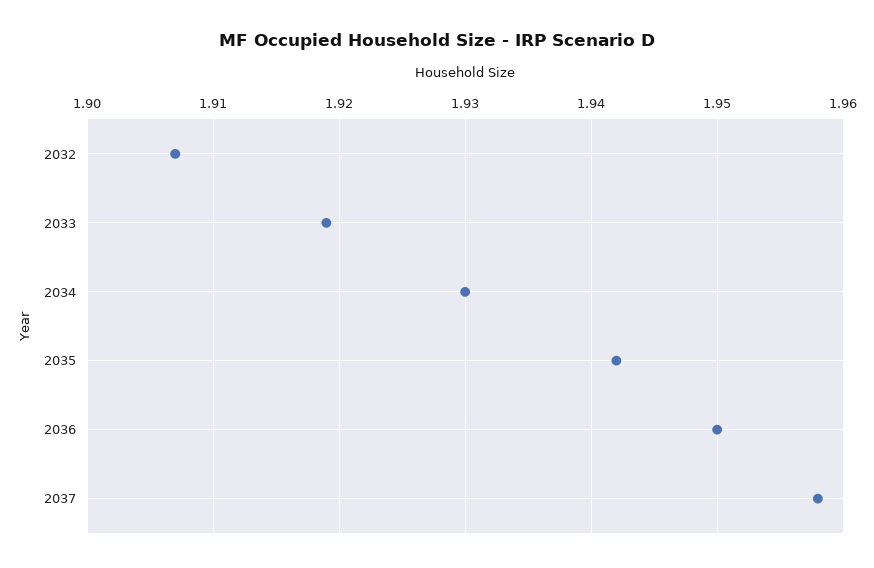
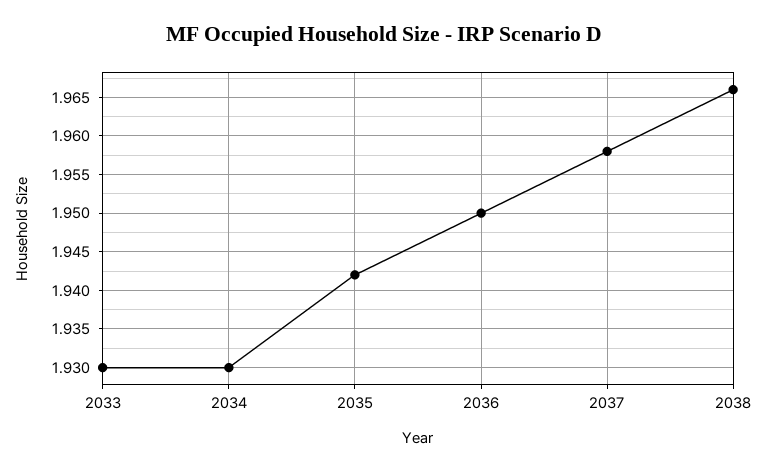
2032: 1.907 -> none
2033: 1.919 -> 1.93
2038: none -> 1.966

